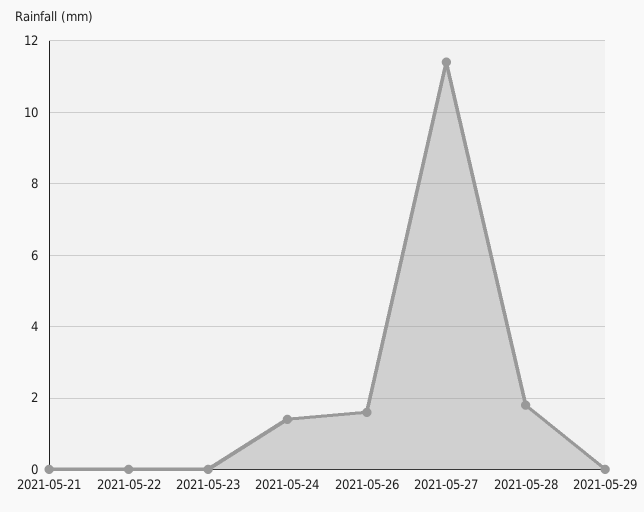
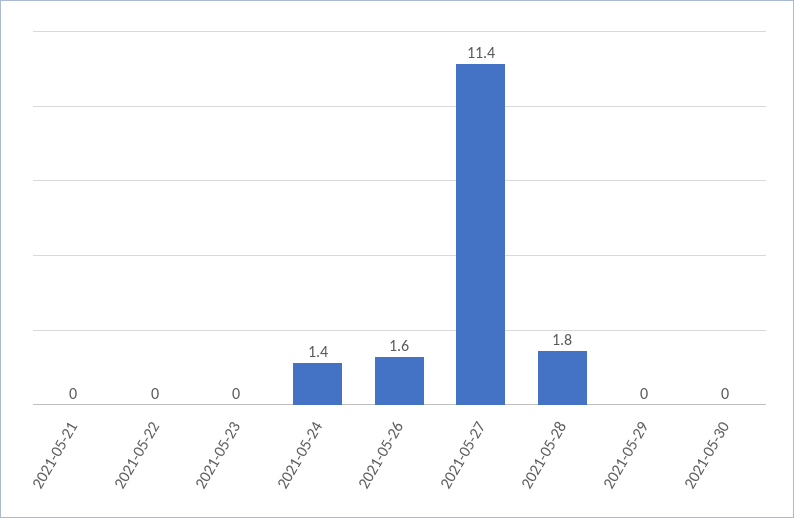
2021-05-30: none -> 0

